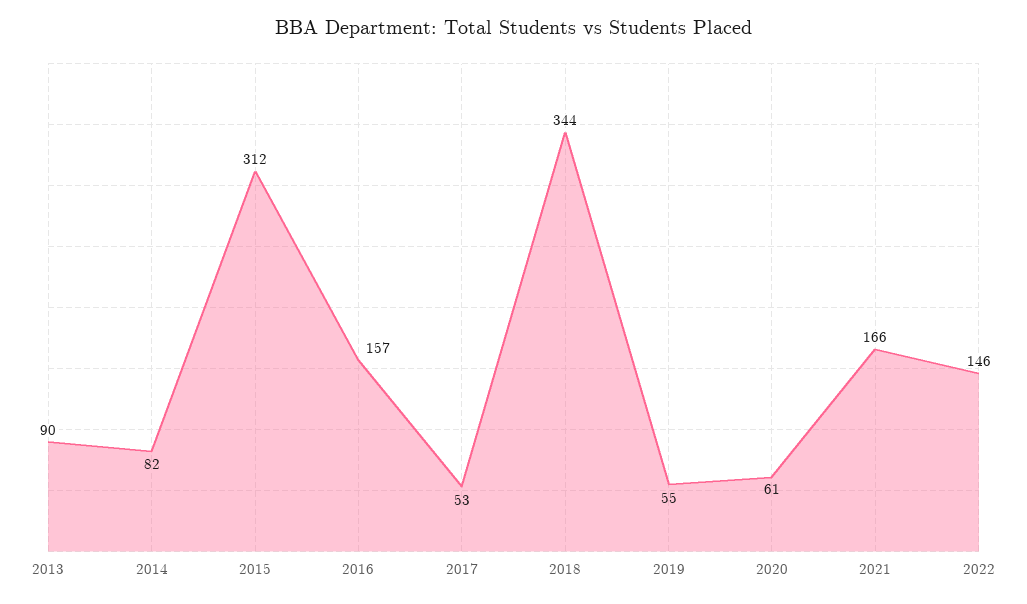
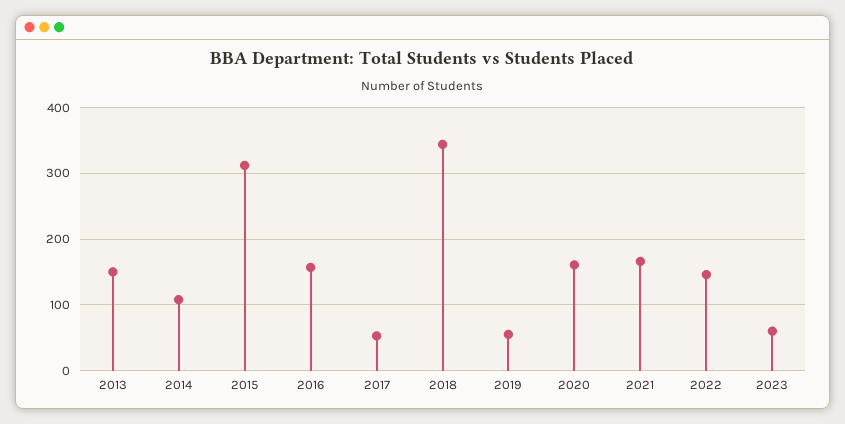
2013: 90 -> 150
2014: 82 -> 110
2020: 61 -> 160
2023: none -> 60

